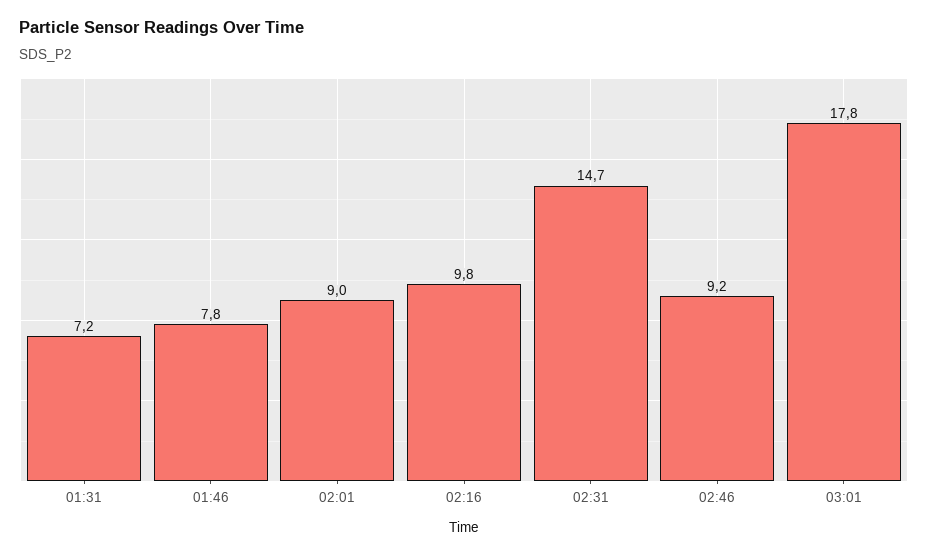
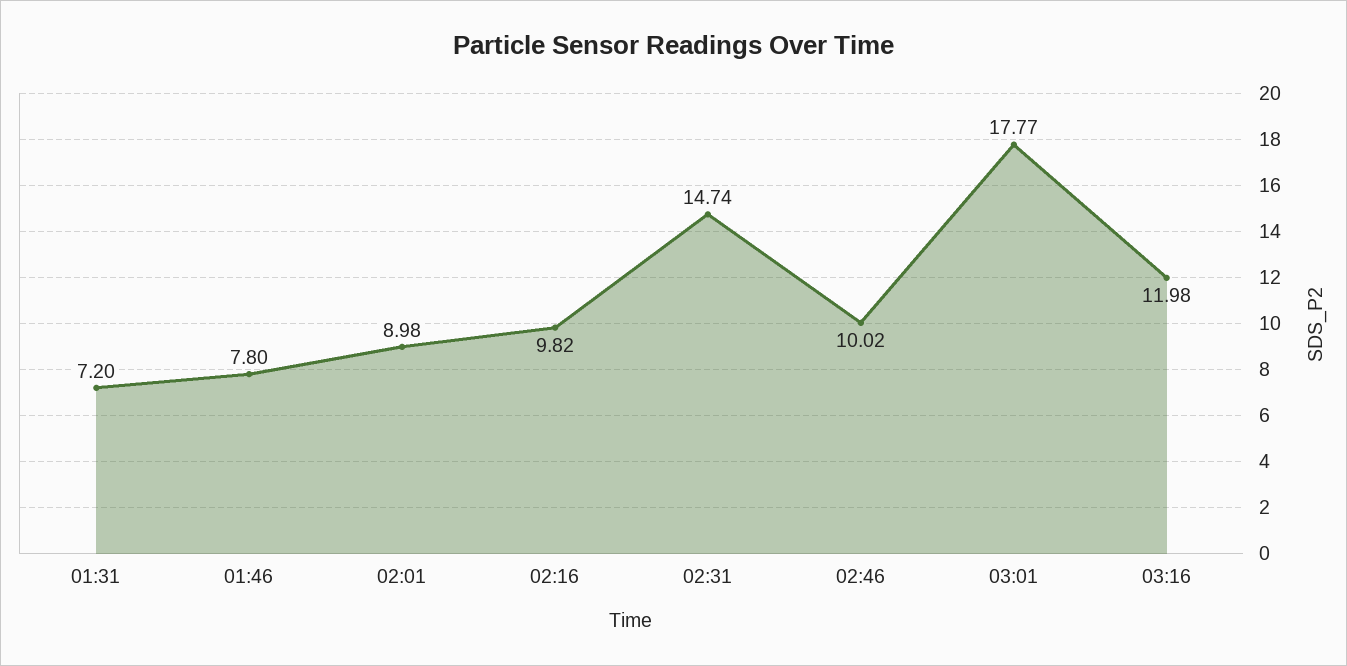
02:46: 9.2 -> 10.02
03:16: none -> 11.98

